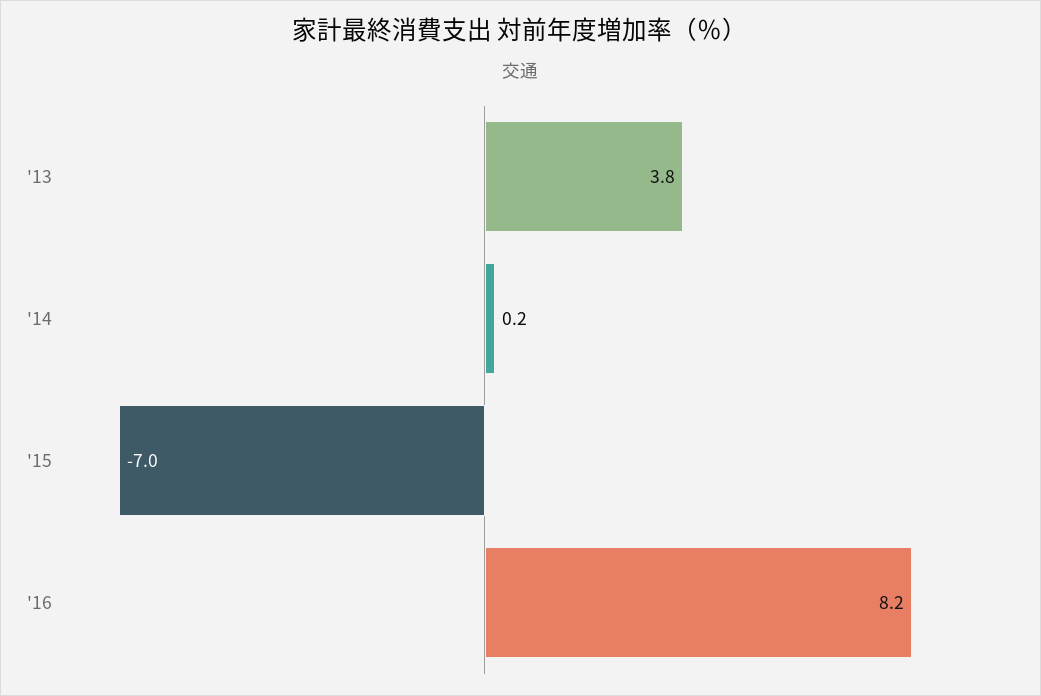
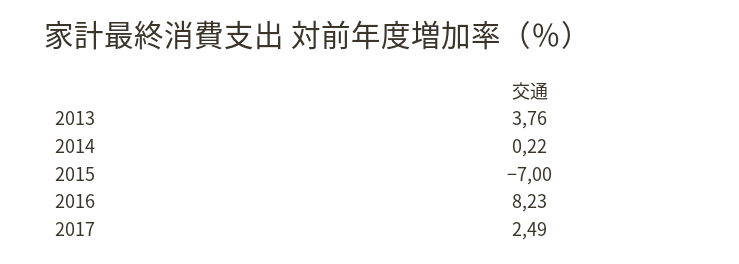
2017: none -> 2.49

